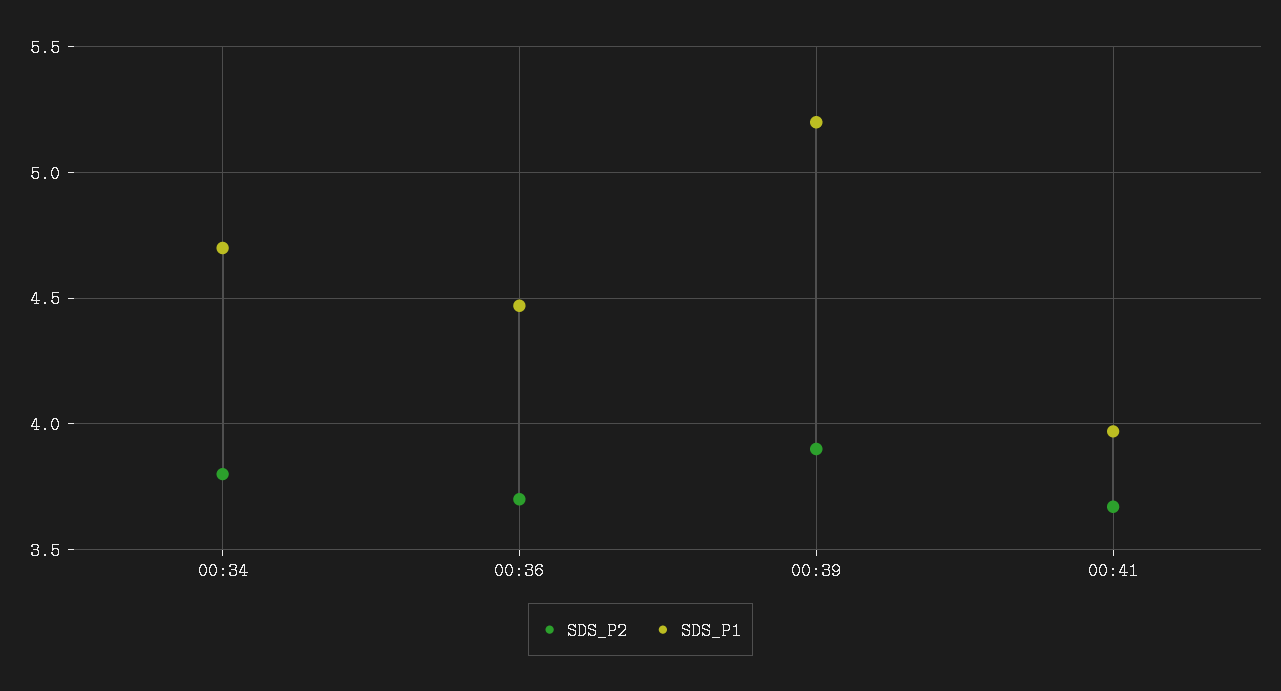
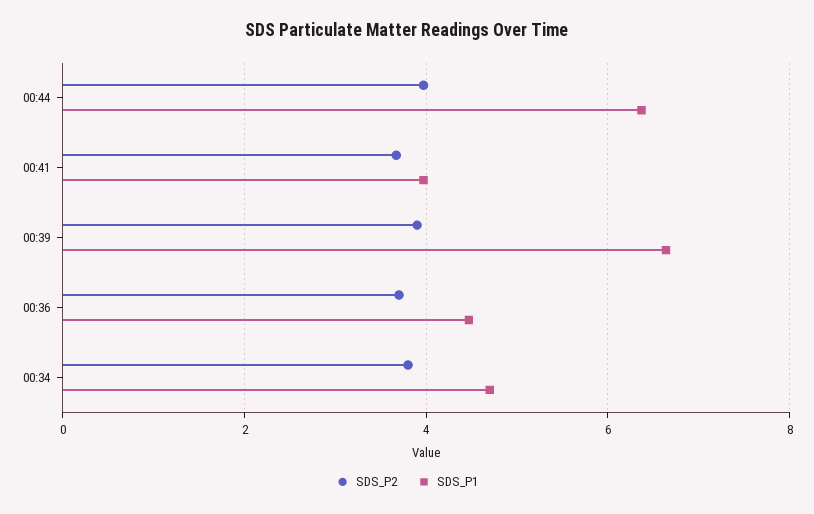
SDS_P1, 00:39: 5.2 -> 6.6
SDS_P2, 00:44: none -> 4
SDS_P1, 00:44: none -> 6.4

